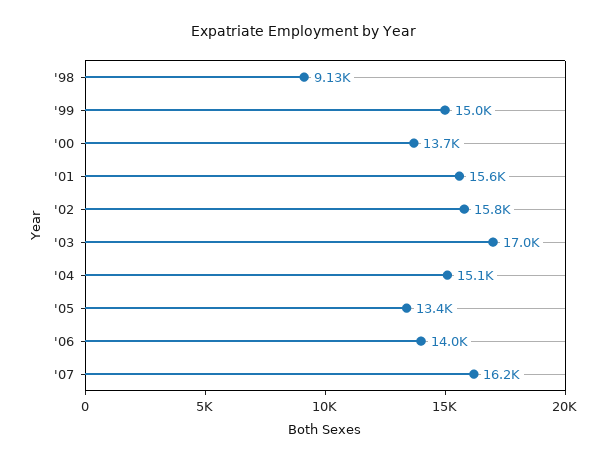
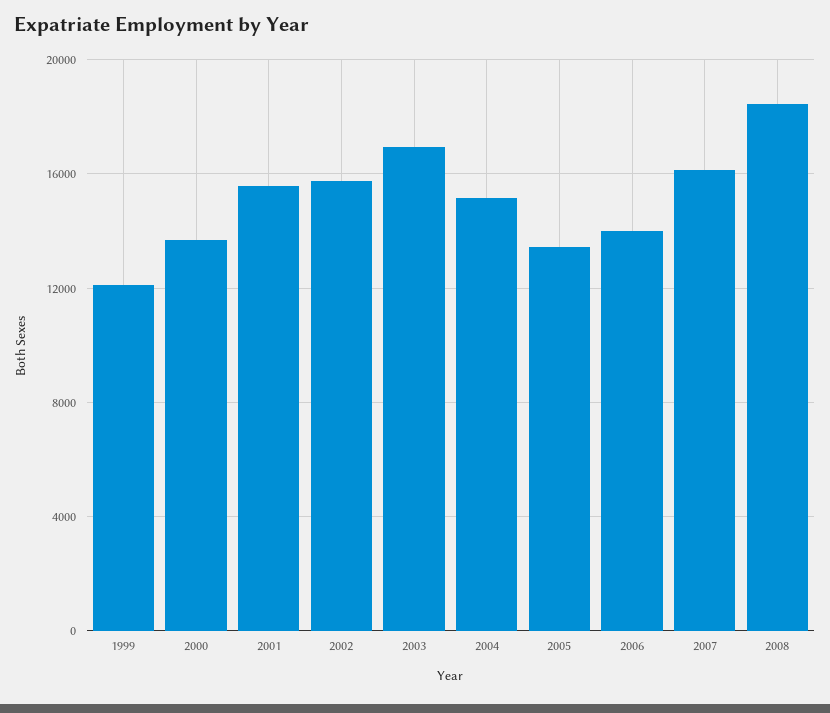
'98: 9130 -> none
'99: 15000 -> 12000
2008: none -> 18500

